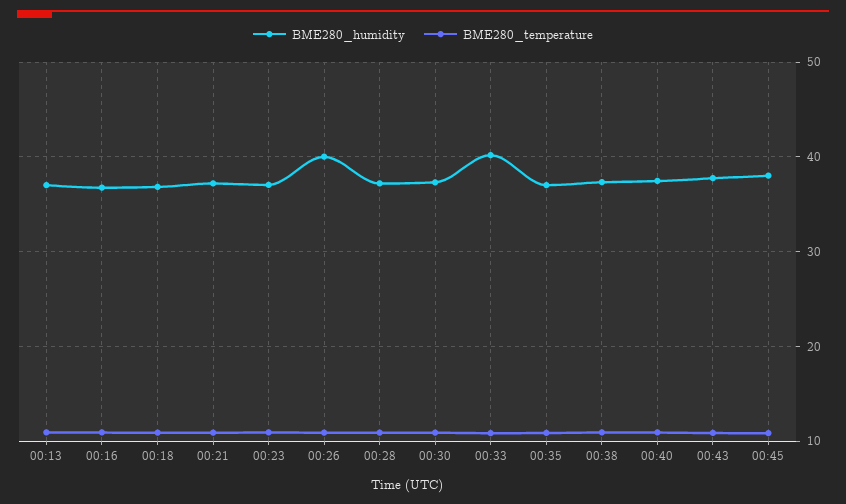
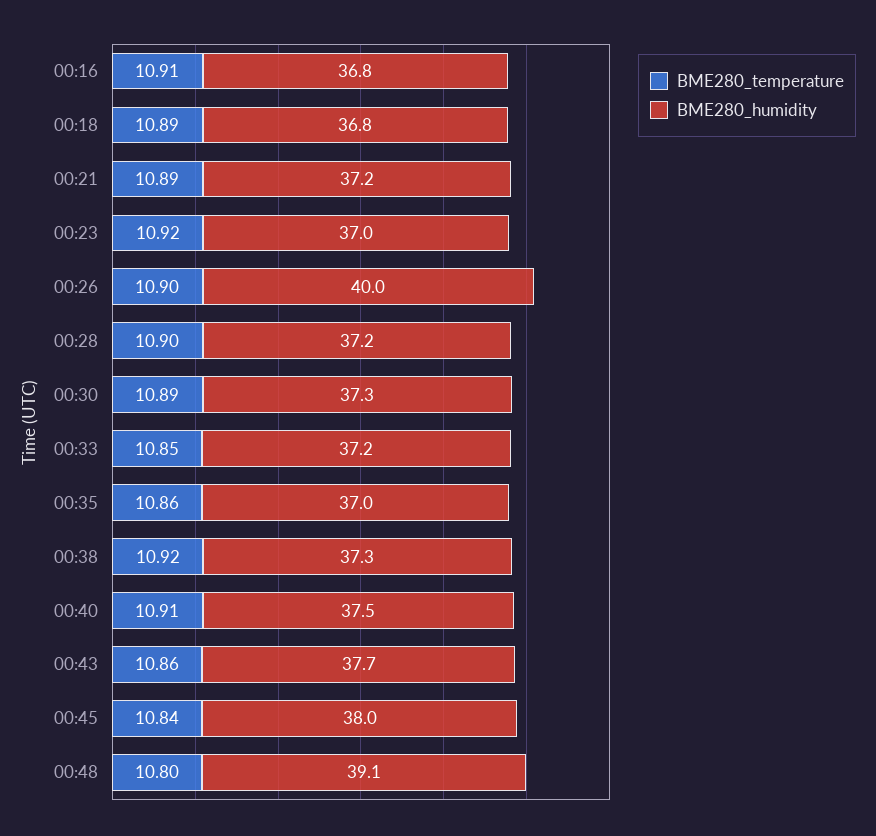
BME280_humidity, 00:13: 37 -> none
BME280_temperature, 00:13: 11 -> none
BME280_humidity, 00:33: 40 -> 37.2
BME280_temperature, 00:48: none -> 10.8
BME280_humidity, 00:48: none -> 39.1

